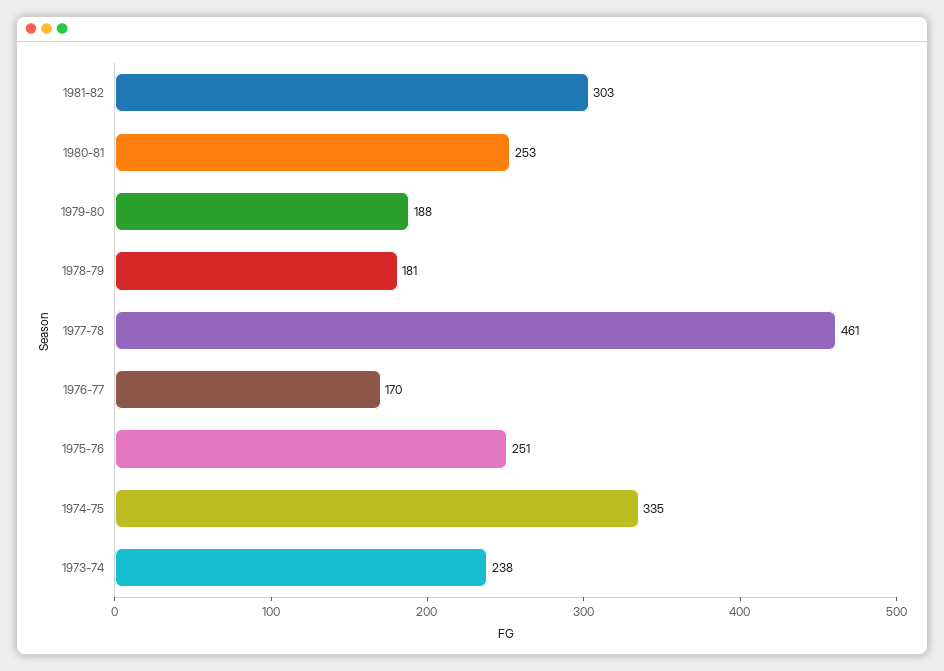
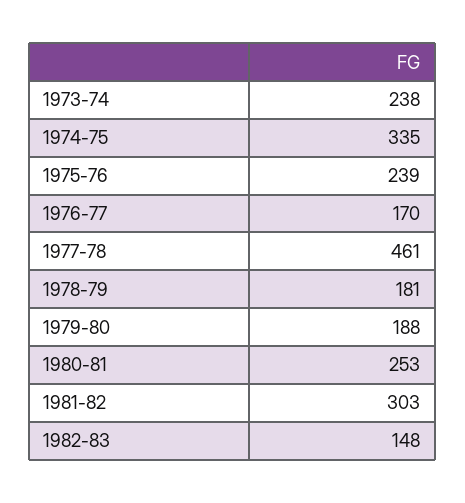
1975-76: 251 -> 239
1982-83: none -> 148

